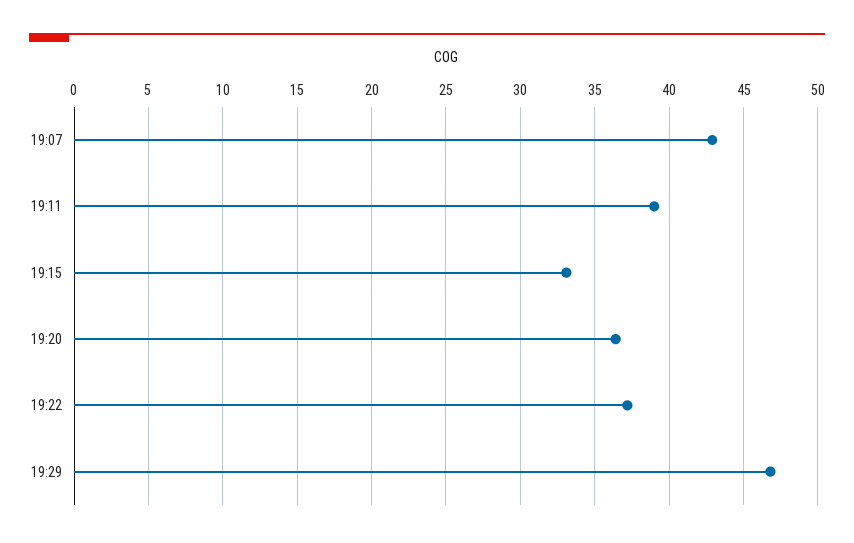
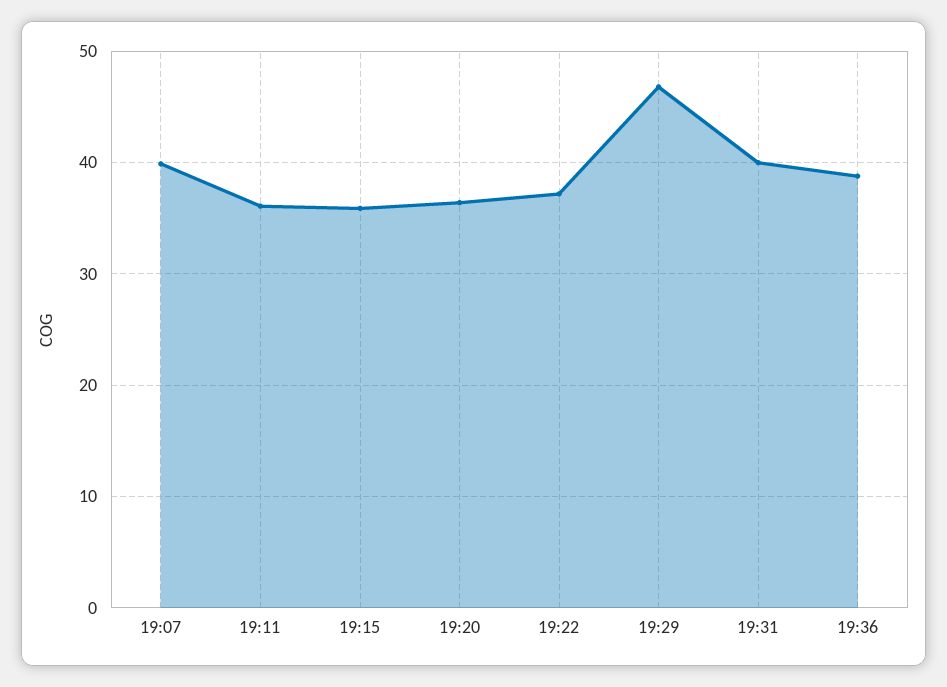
19:07: 43 -> 40
19:11: 39 -> 36
19:15: 33 -> 36
19:31: none -> 40
19:36: none -> 39

